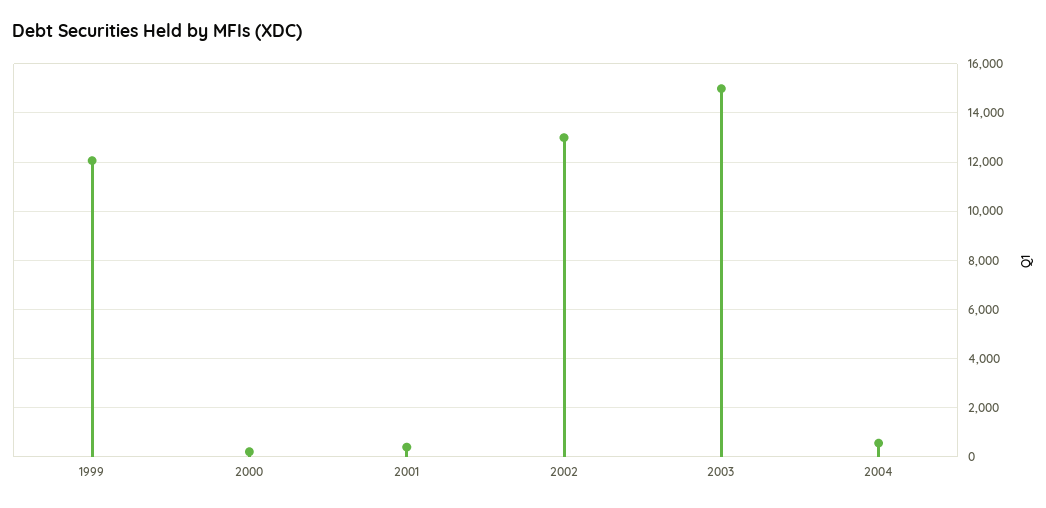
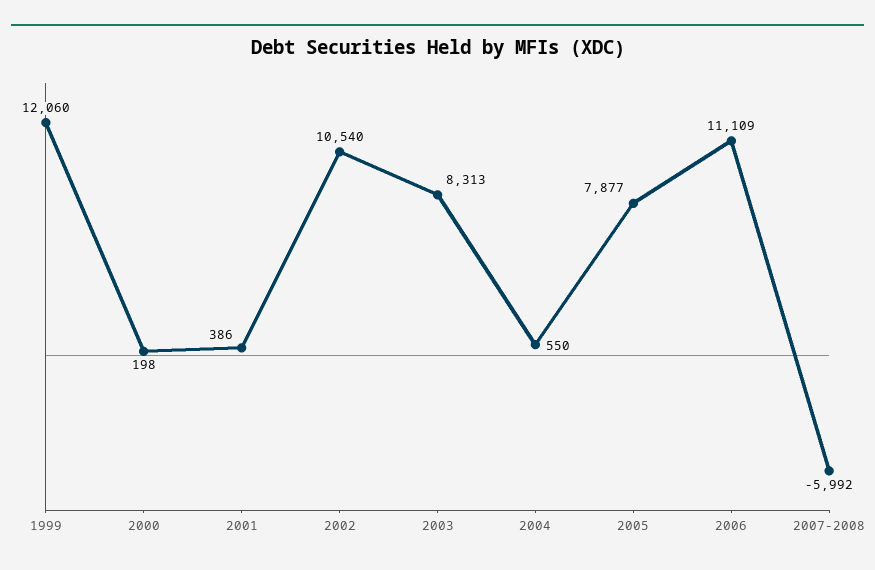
2002: 13000 -> 10540
2003: 15000 -> 8313
2005: none -> 7877
2006: none -> 11109
2007-2008: none -> -5992

